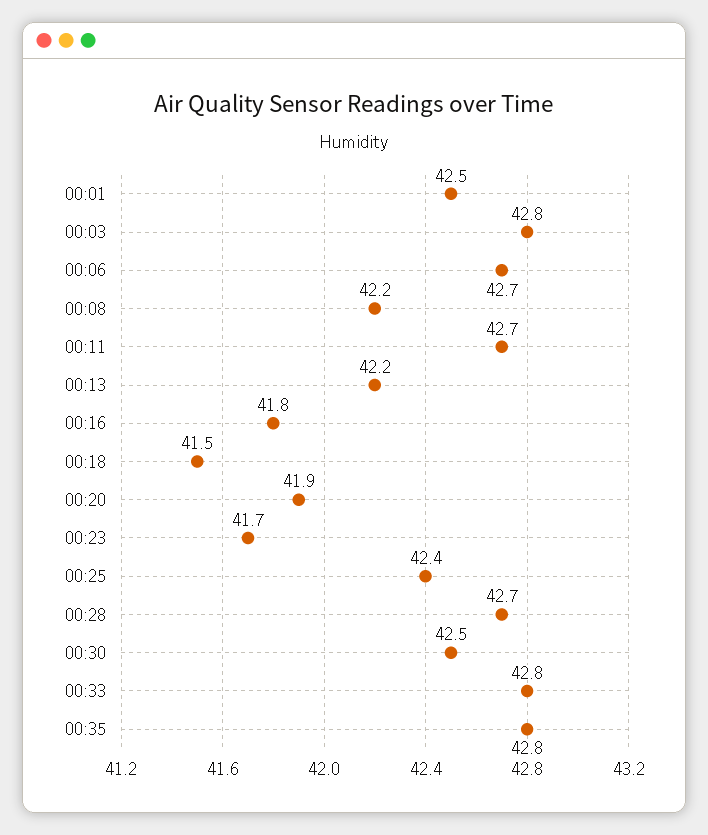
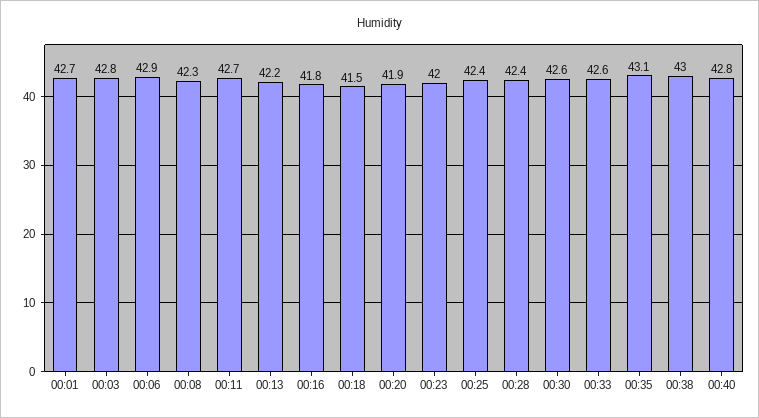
00:01: 42.5 -> 42.7
00:06: 42.7 -> 42.9
00:08: 42.2 -> 42.3
00:23: 41.7 -> 42
00:28: 42.7 -> 42.4
00:30: 42.5 -> 42.6
00:33: 42.8 -> 42.6
00:35: 42.8 -> 43.1
00:38: none -> 43
00:40: none -> 42.8

